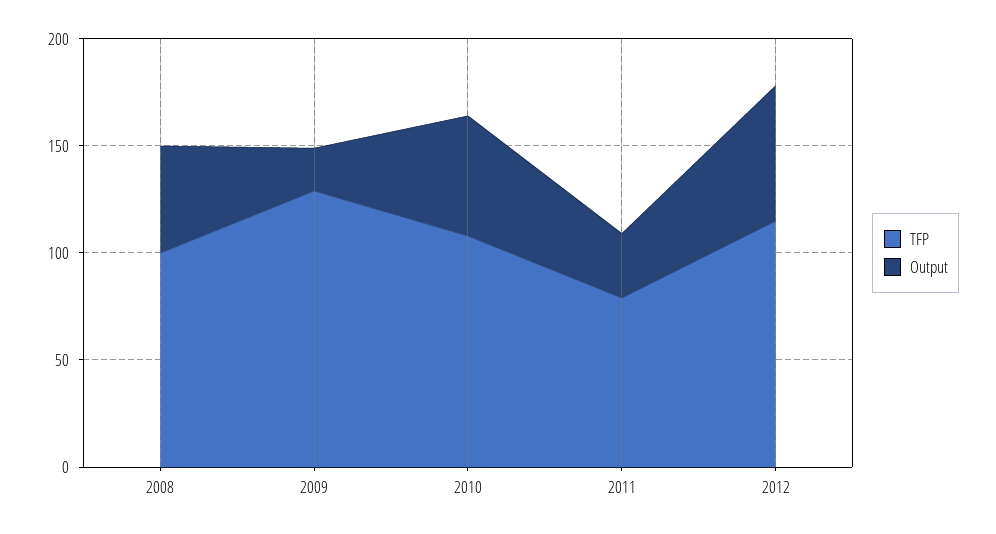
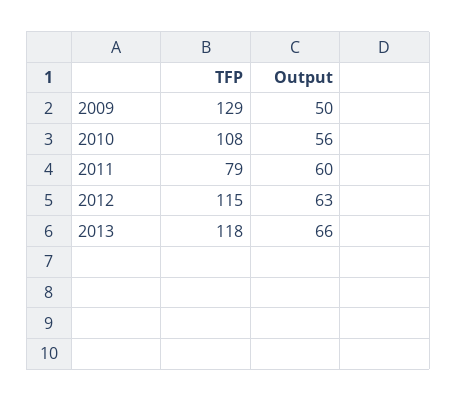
TFP, 2008: 100 -> none
Output, 2008: 50 -> none
Output, 2009: 20 -> 50
Output, 2011: 30 -> 60
TFP, 2013: none -> 118
Output, 2013: none -> 66

